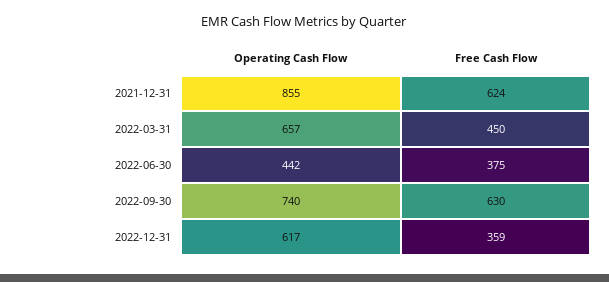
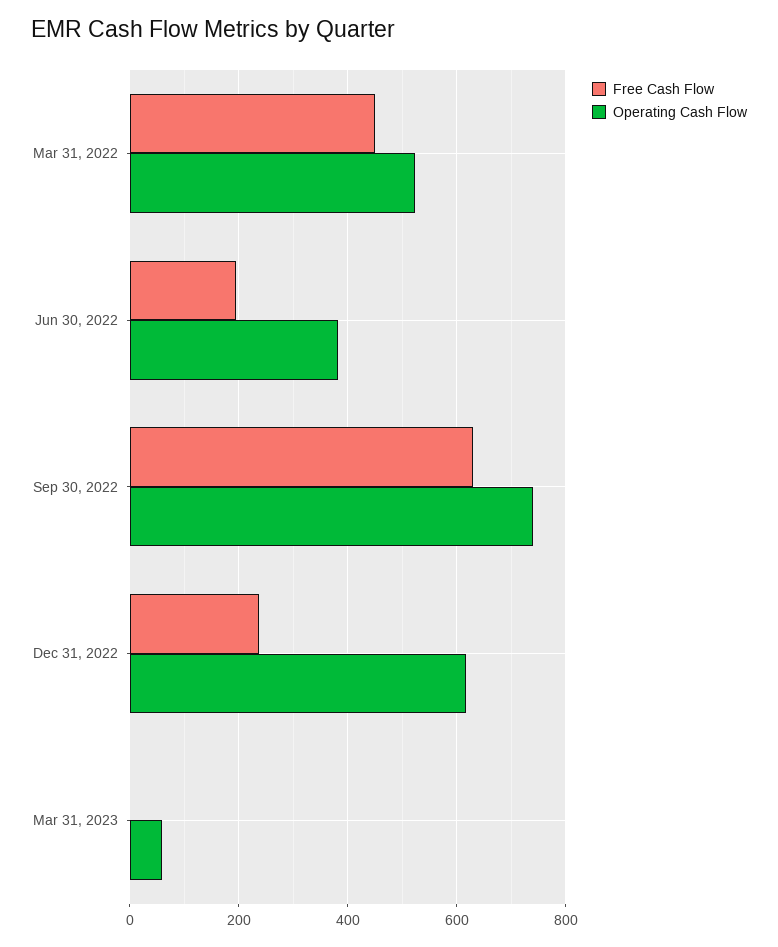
Operating Cash Flow, 2021-12-31: 855 -> none
Free Cash Flow, 2021-12-31: 624 -> none
Operating Cash Flow, 2022-03-31: 657 -> 520
Operating Cash Flow, 2022-06-30: 442 -> 380
Free Cash Flow, 2022-06-30: 375 -> 200
Free Cash Flow, 2022-12-31: 359 -> 240
Free Cash Flow, Mar 31, 2023: none -> 0
Operating Cash Flow, Mar 31, 2023: none -> 60

